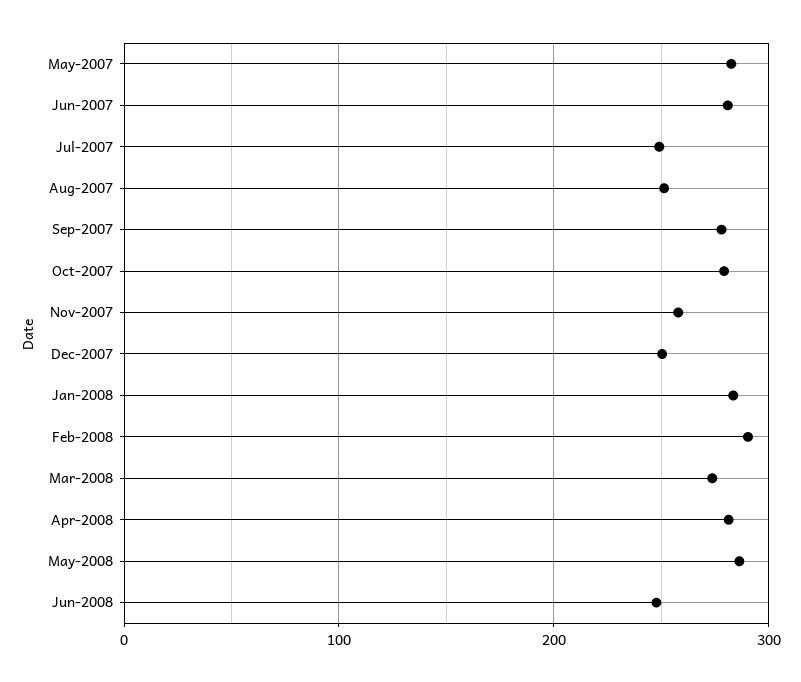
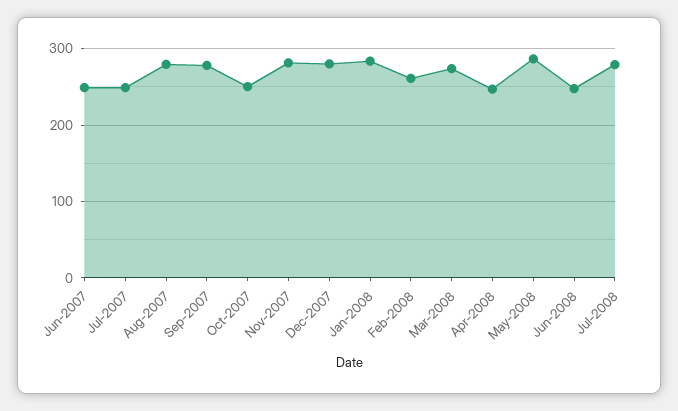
May-2007: 280 -> none
Jun-2007: 280 -> 250
Aug-2007: 250 -> 280
Oct-2007: 280 -> 250
Nov-2007: 260 -> 280
Dec-2007: 250 -> 280
Feb-2008: 290 -> 260
Apr-2008: 280 -> 250
Jul-2008: none -> 280

